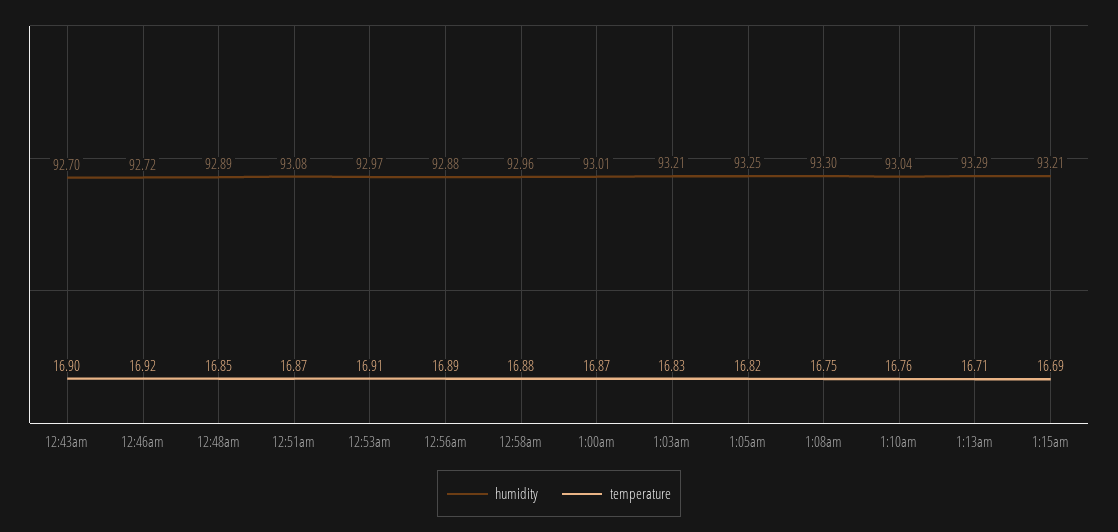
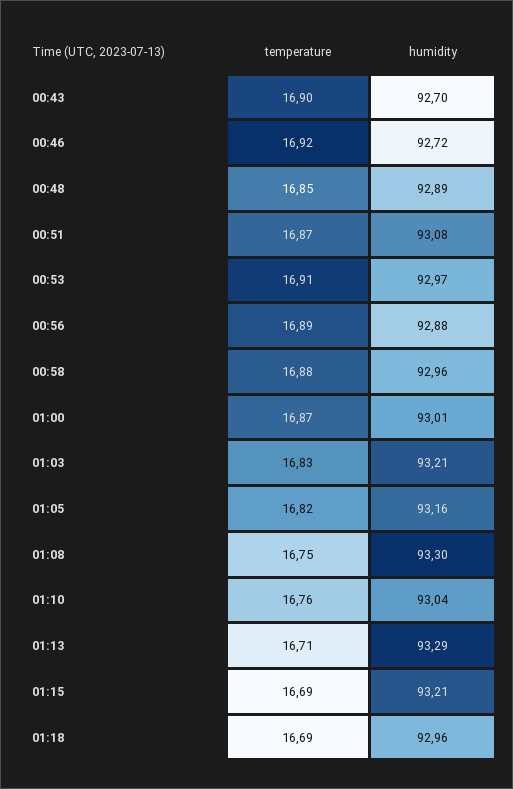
humidity, 1:05am: 93.25 -> 93.16
temperature, 01:18: none -> 16.69
humidity, 01:18: none -> 92.96

